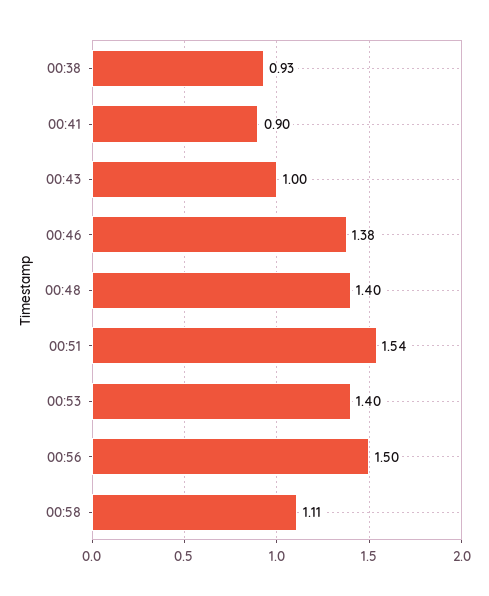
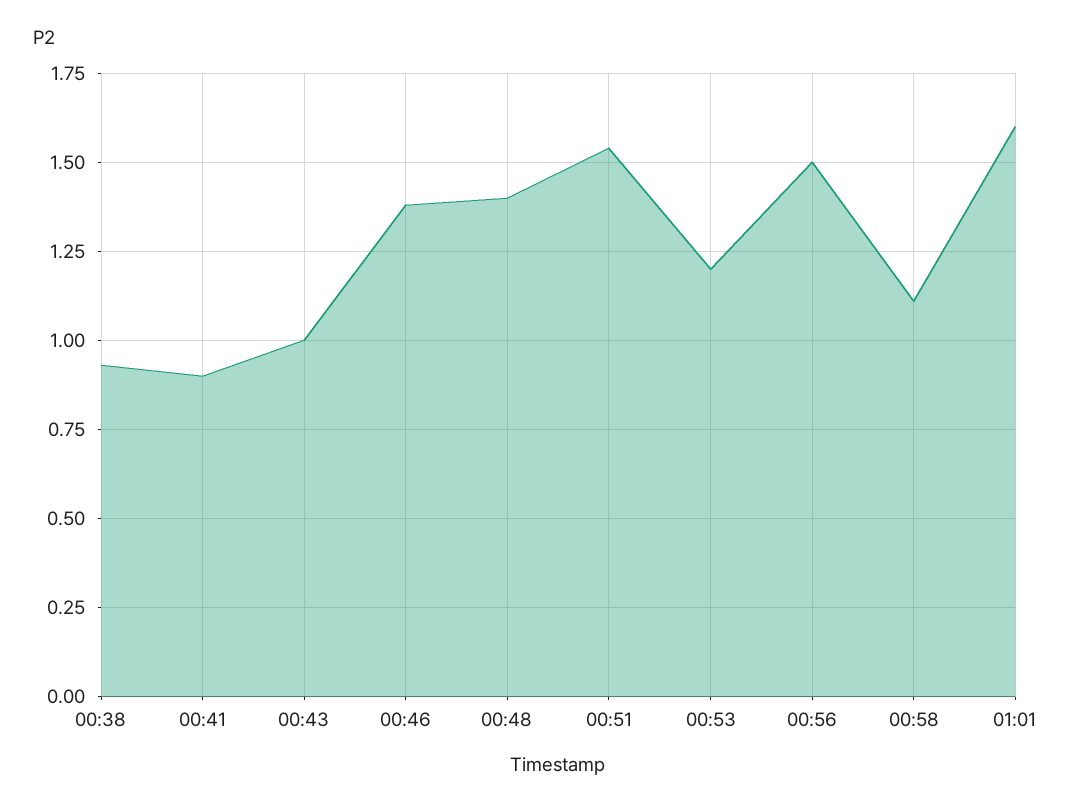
00:53: 1.4 -> 1.2
01:01: none -> 1.6

